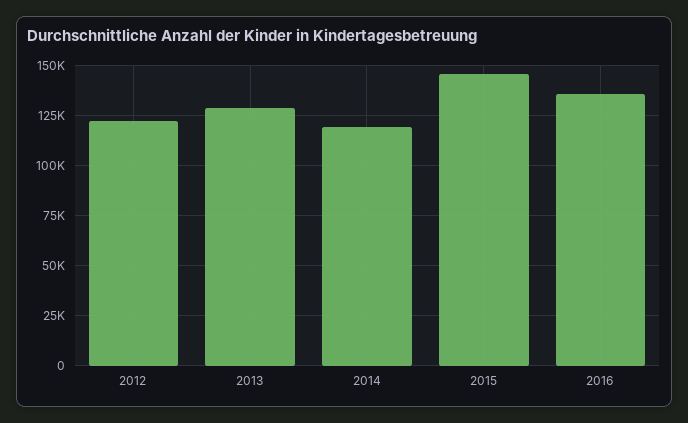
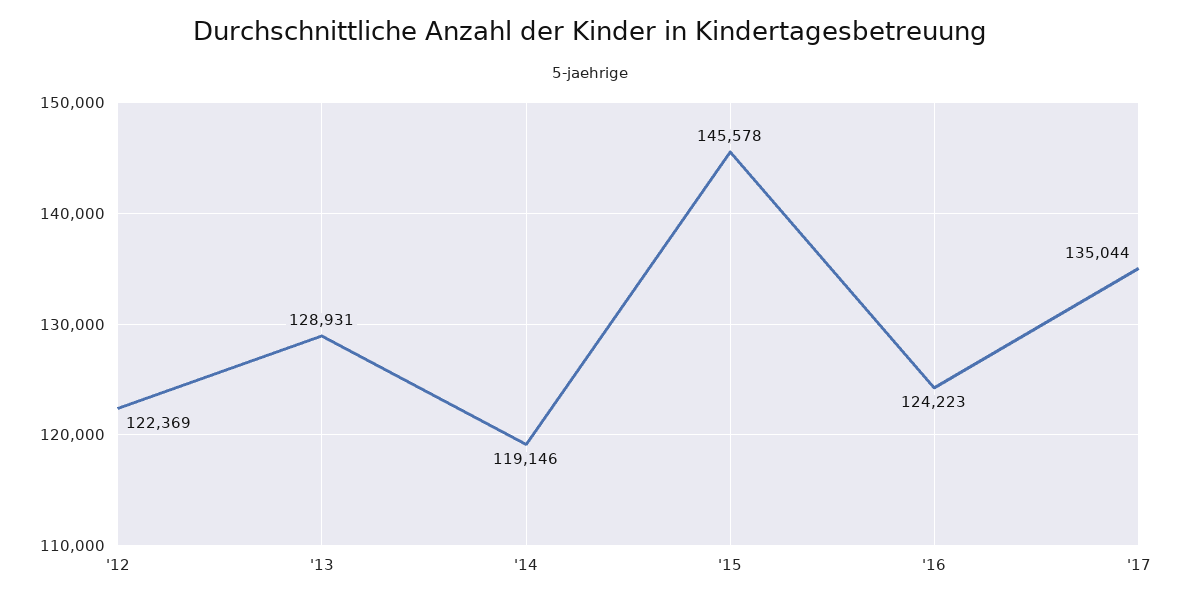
2016: 135000 -> 124223
'17: none -> 135044

